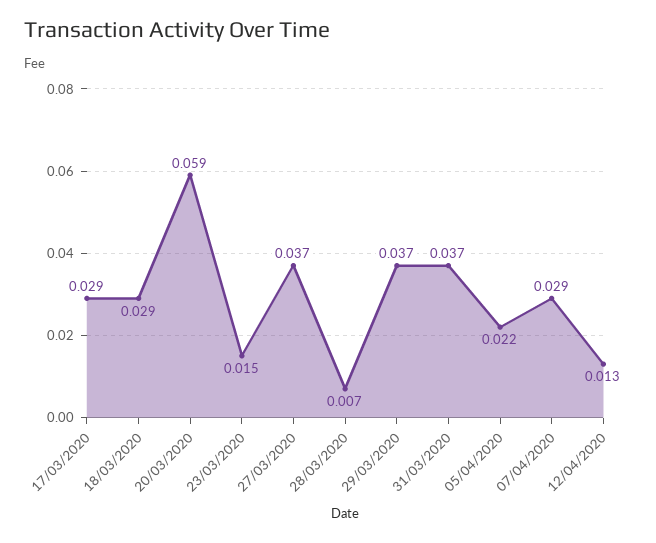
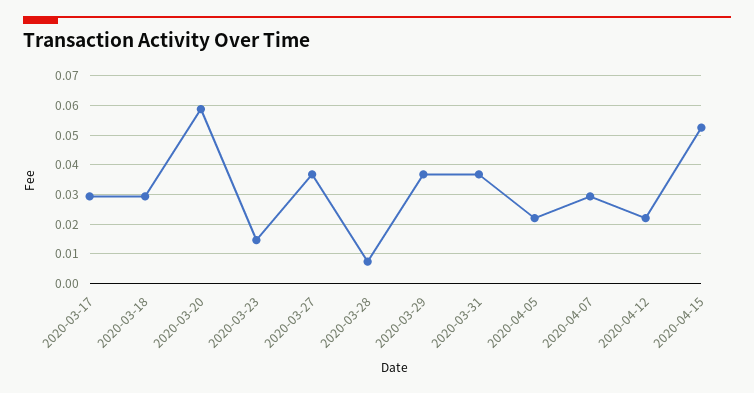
12/04/2020: 0.013 -> 0.0225
2020-04-15: none -> 0.0525

